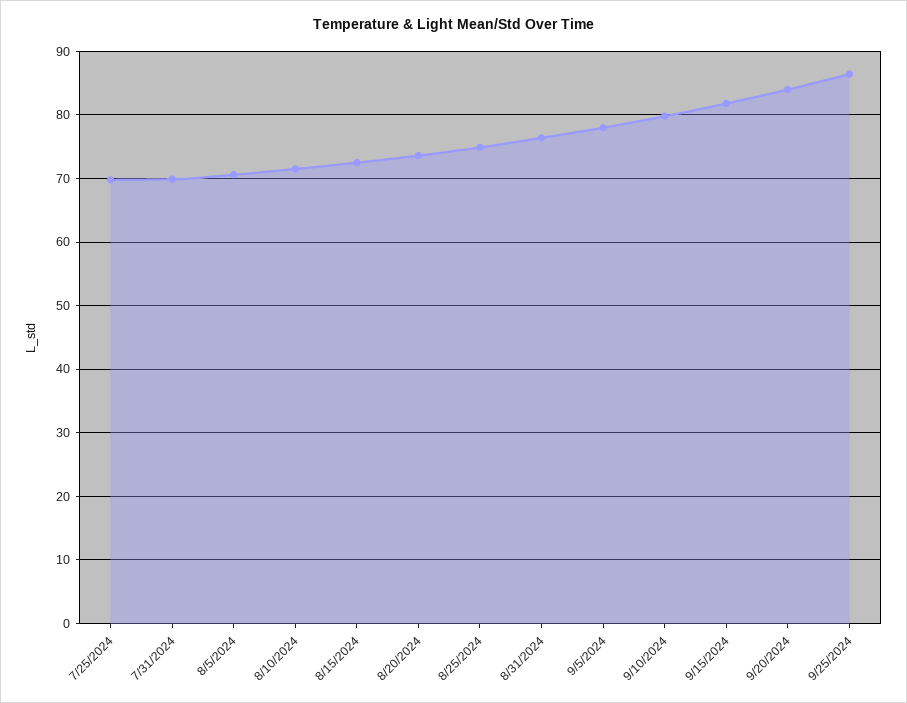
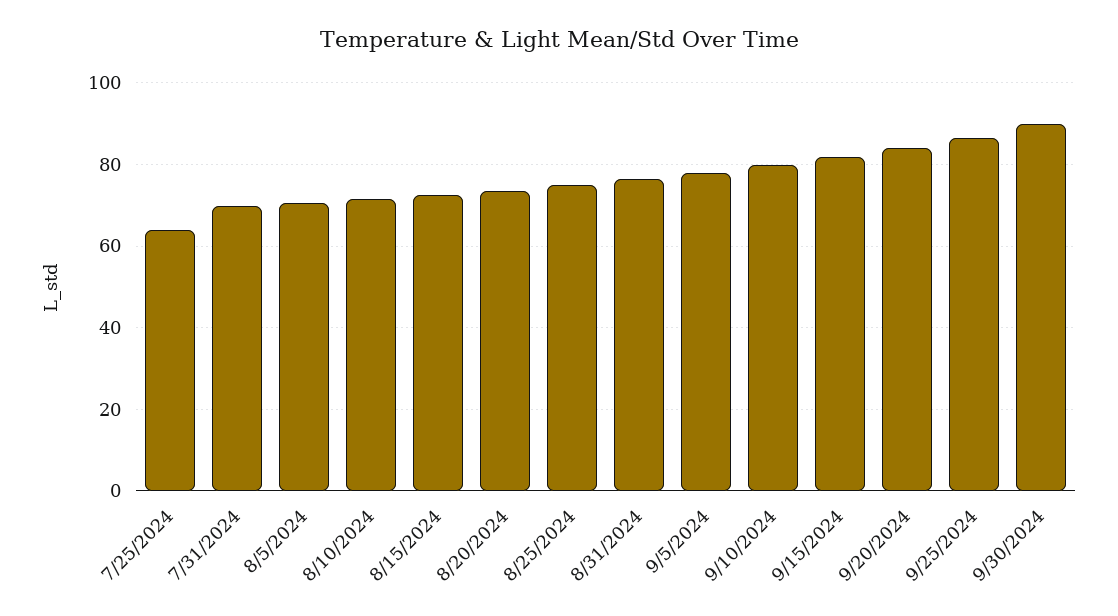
7/25/2024: 70 -> 64
9/30/2024: none -> 90

